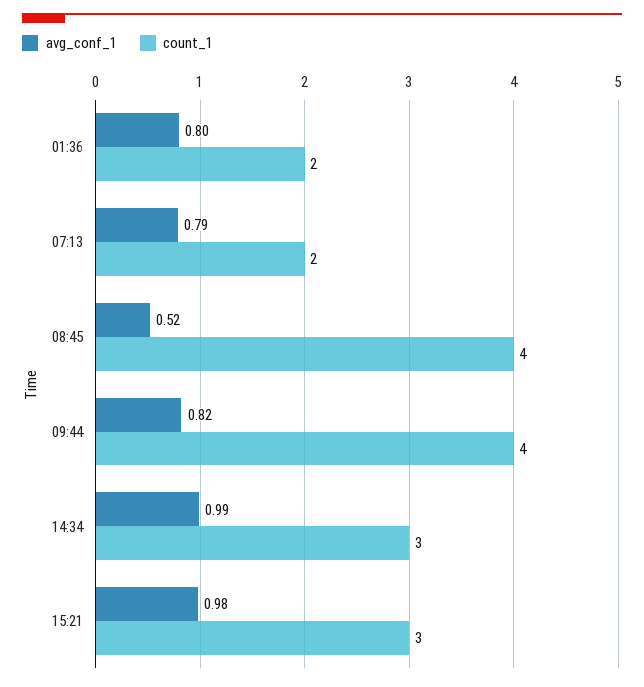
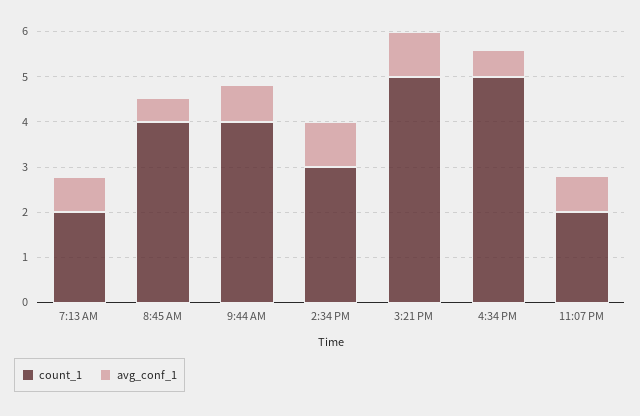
avg_conf_1, 01:36: 0.8 -> none
count_1, 01:36: 2 -> none
count_1, 15:21: 3 -> 5
count_1, 4:34 PM: none -> 5
avg_conf_1, 4:34 PM: none -> 0.6
count_1, 11:07 PM: none -> 2
avg_conf_1, 11:07 PM: none -> 0.8

